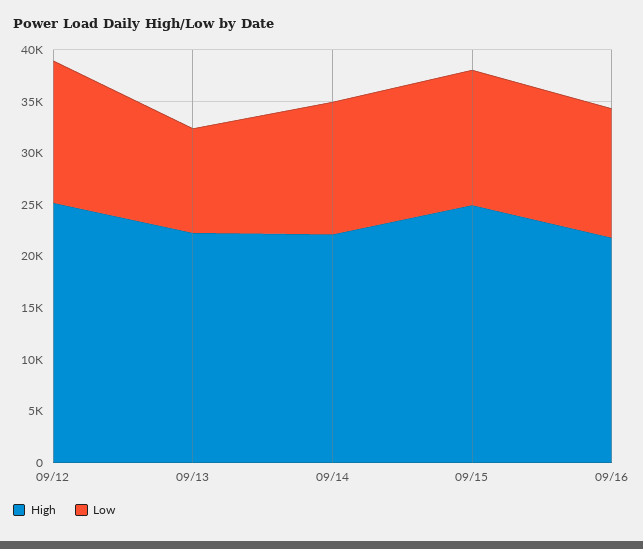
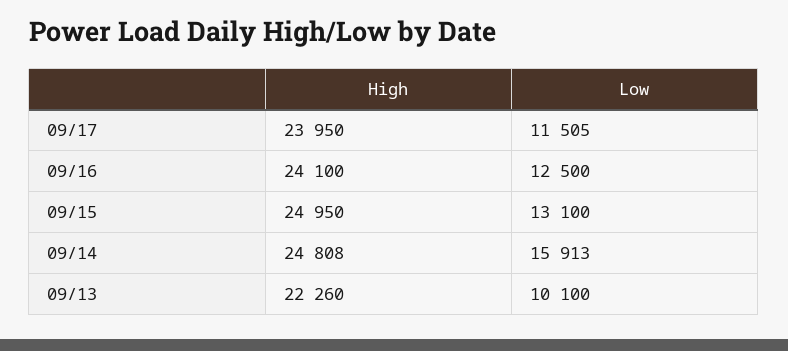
High, 09/12: 25000 -> none
Low, 09/12: 14000 -> none
High, 09/14: 22000 -> 24808
Low, 09/14: 13000 -> 15913
High, 09/16: 22000 -> 24100
High, 09/17: none -> 23950
Low, 09/17: none -> 11505

